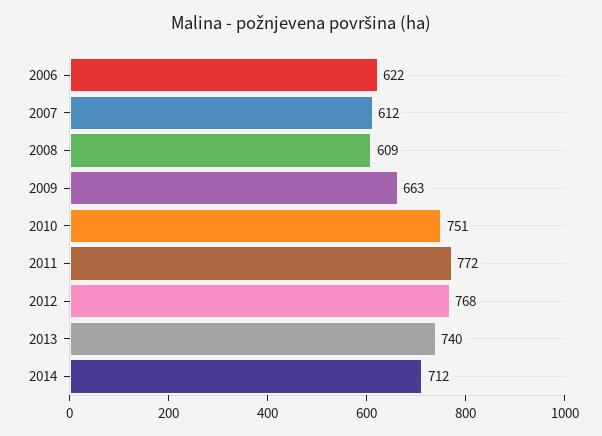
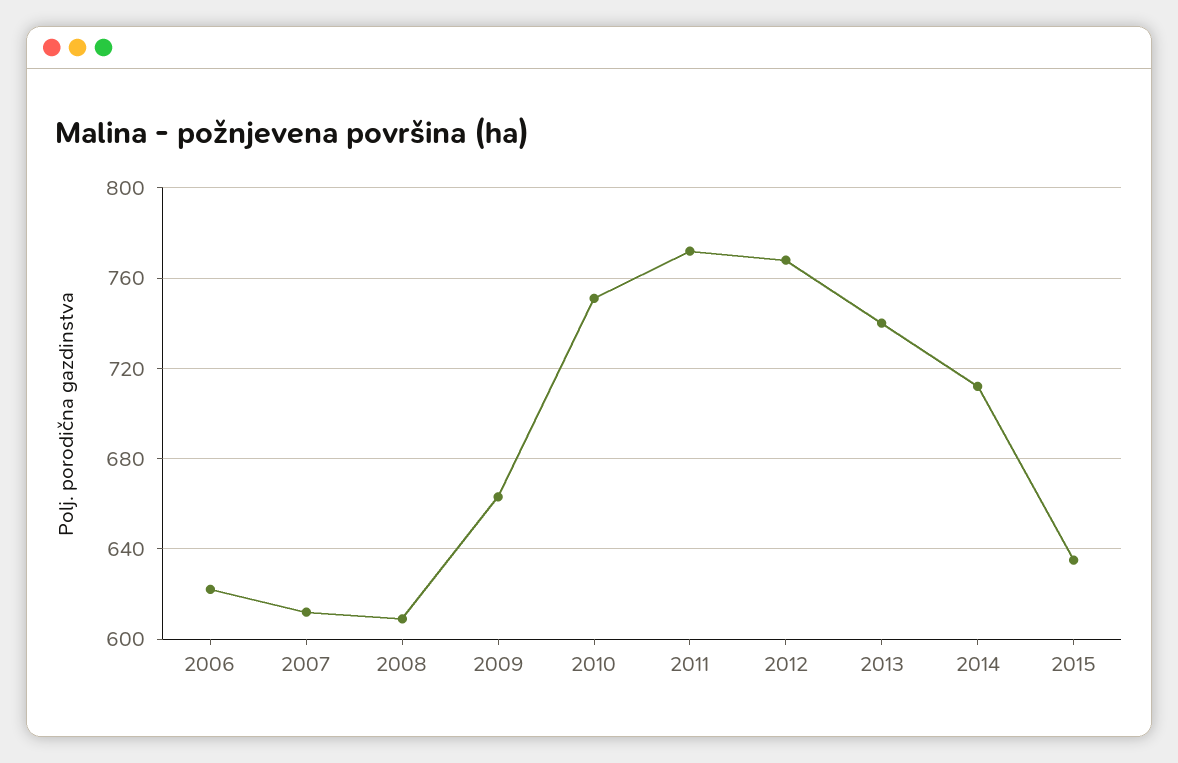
2015: none -> 635

